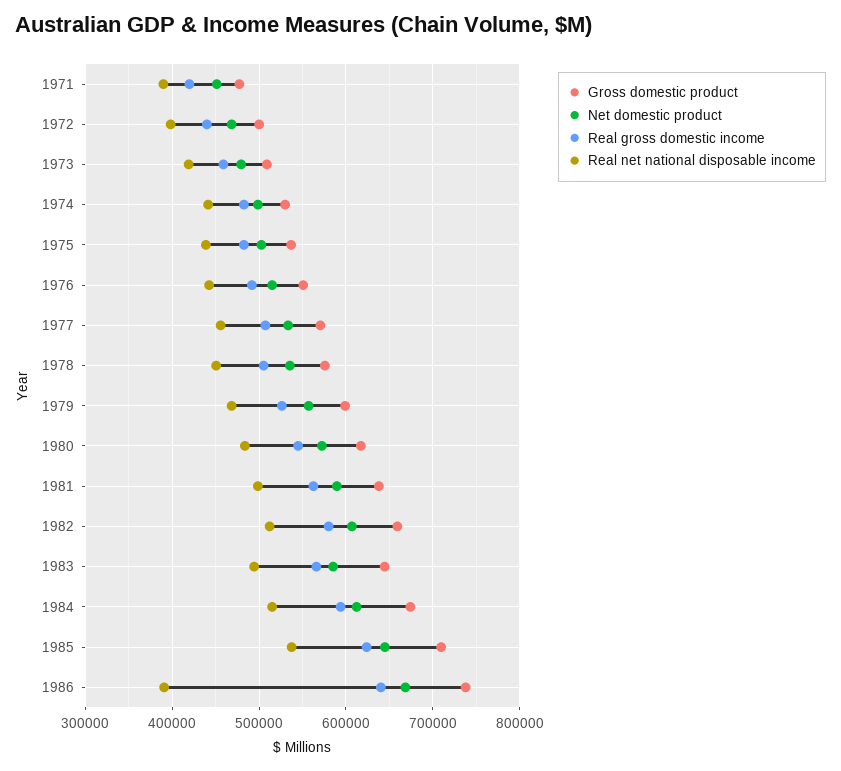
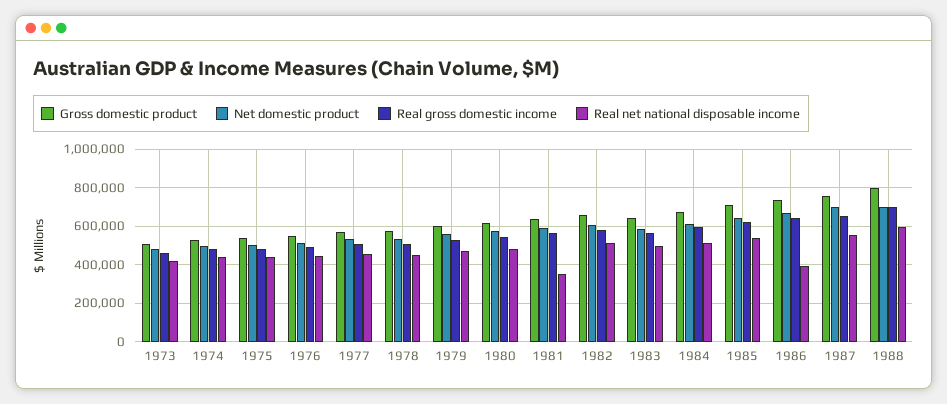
Gross domestic product, 1971: 480000 -> none
Net domestic product, 1971: 450000 -> none
Real gross domestic income, 1971: 420000 -> none
Real net national disposable income, 1971: 390000 -> none
Gross domestic product, 1972: 500000 -> none
Net domestic product, 1972: 470000 -> none
Real gross domestic income, 1972: 440000 -> none
Real net national disposable income, 1972: 400000 -> none
Real net national disposable income, 1981: 500000 -> 350000
Gross domestic product, 1987: none -> 750000
Net domestic product, 1987: none -> 700000
Real gross domestic income, 1987: none -> 650000
Real net national disposable income, 1987: none -> 550000
Gross domestic product, 1988: none -> 800000
Net domestic product, 1988: none -> 700000
Real gross domestic income, 1988: none -> 700000
Real net national disposable income, 1988: none -> 600000

